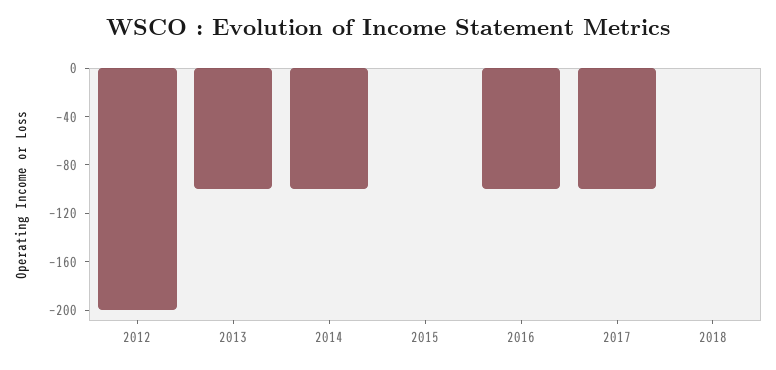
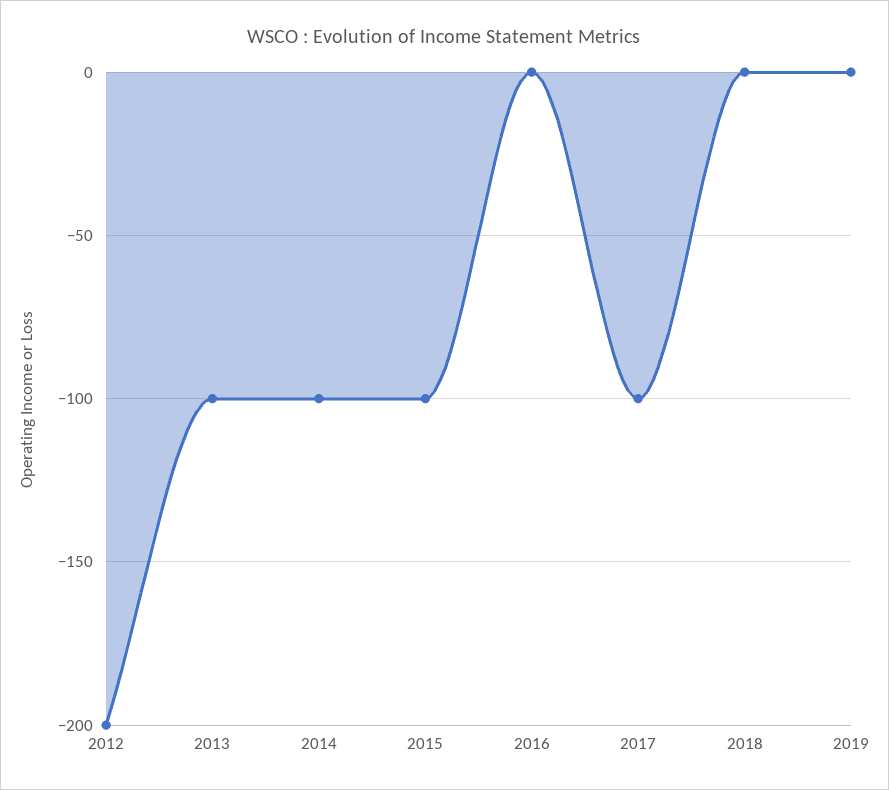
2015: 0 -> -100
2016: -100 -> 0
2019: none -> 0

